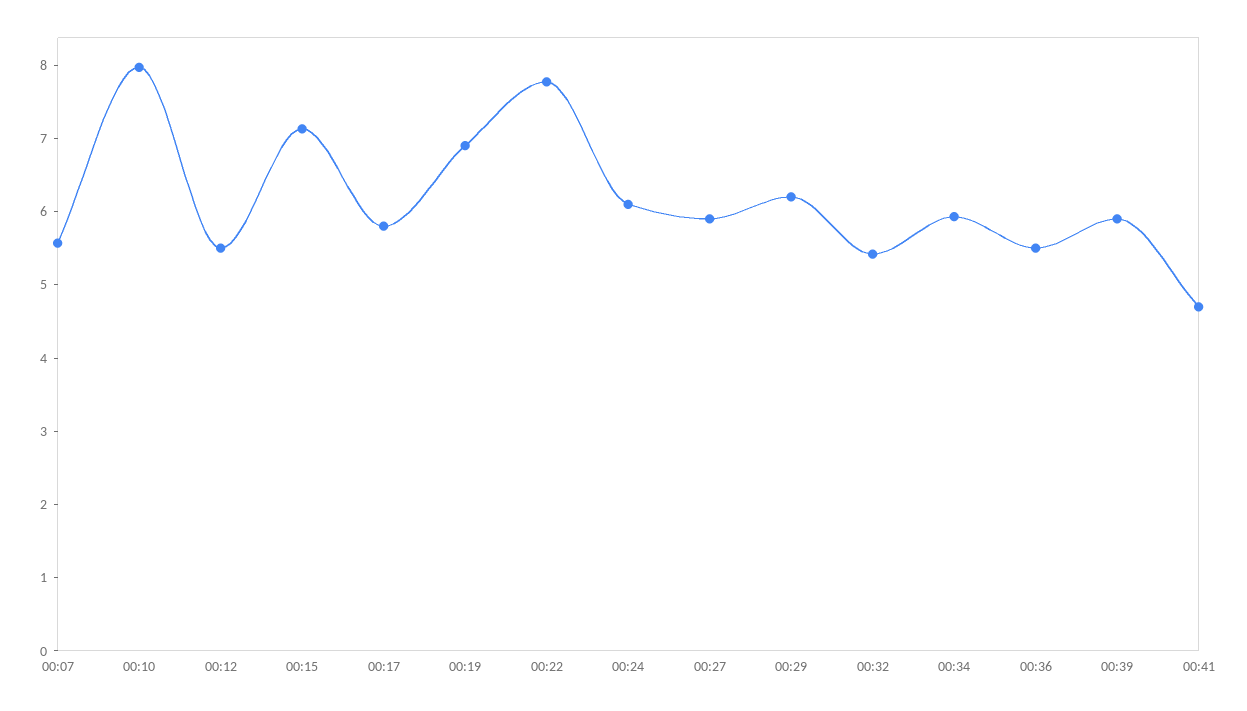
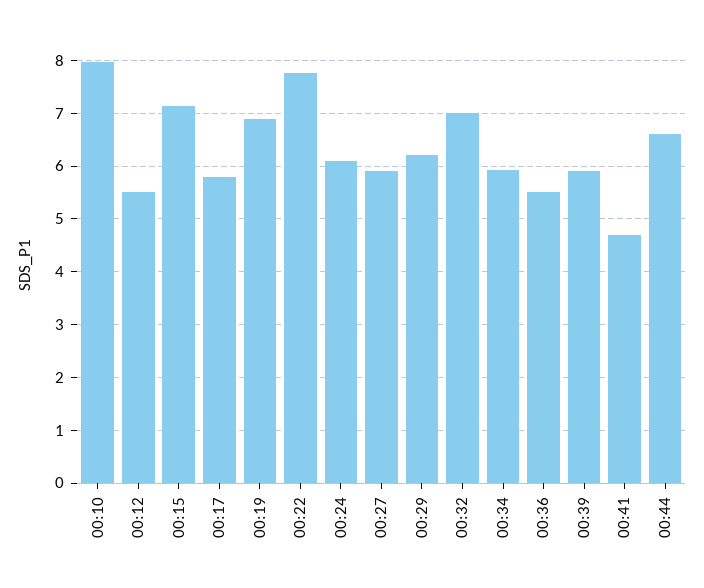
00:07: 5.6 -> none
00:32: 5.4 -> 7
00:44: none -> 6.6

